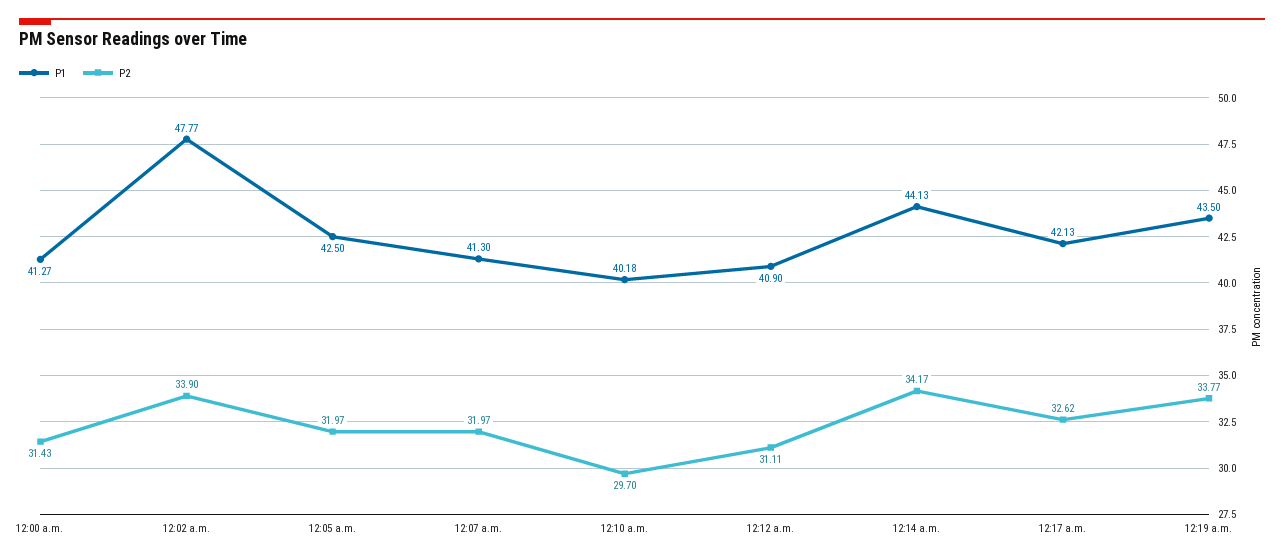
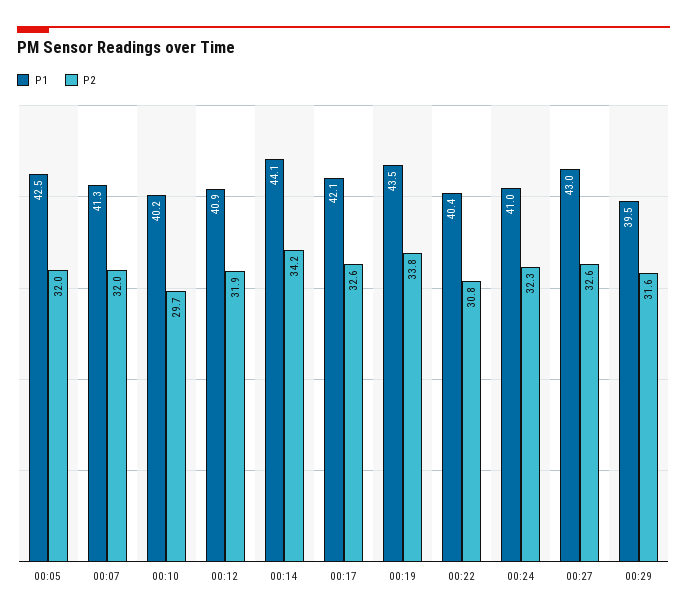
P1, 12:00 a.m.: 41.27 -> none
P2, 12:00 a.m.: 31.43 -> none
P1, 12:02 a.m.: 47.77 -> none
P2, 12:02 a.m.: 33.9 -> none
P2, 12:12 a.m.: 31.11 -> 31.9
P1, 00:22: none -> 40.4
P2, 00:22: none -> 30.8
P1, 00:24: none -> 41
P2, 00:24: none -> 32.3
P1, 00:27: none -> 43
P2, 00:27: none -> 32.6
P1, 00:29: none -> 39.5
P2, 00:29: none -> 31.6

